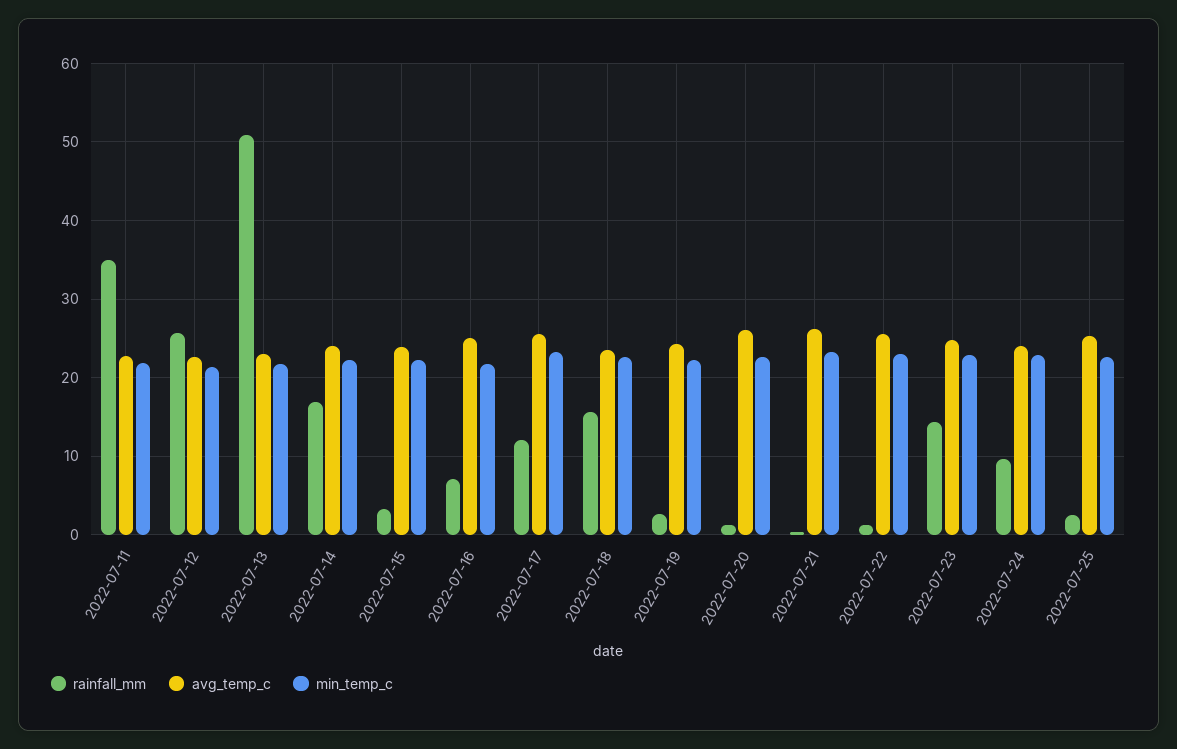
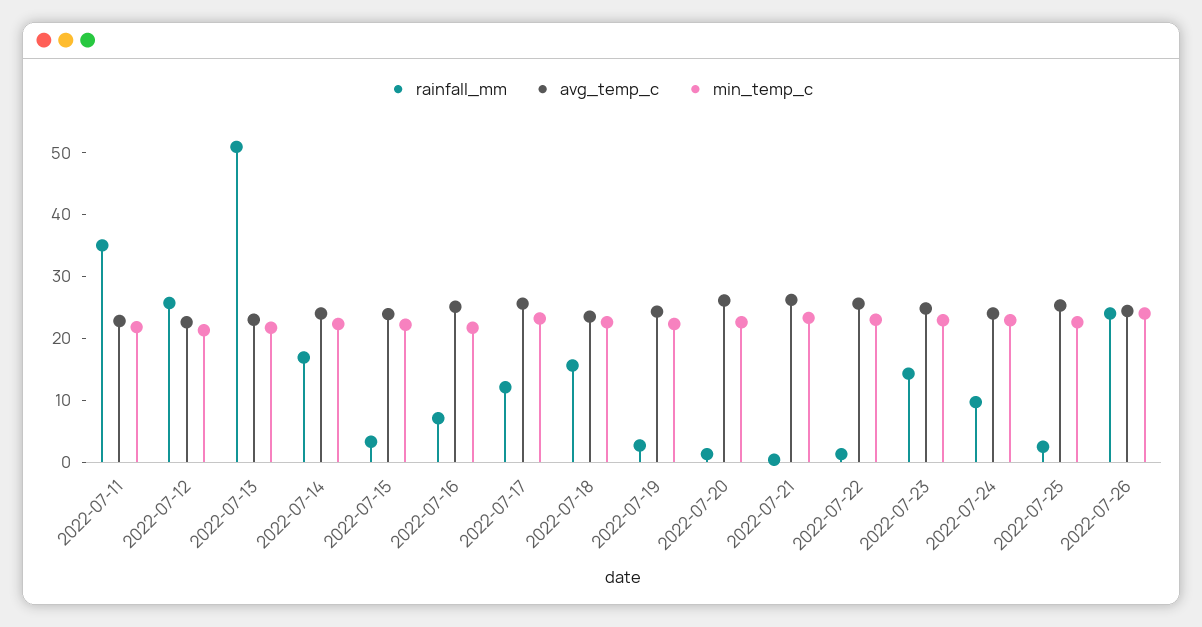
rainfall_mm, 2022-07-26: none -> 24
avg_temp_c, 2022-07-26: none -> 24
min_temp_c, 2022-07-26: none -> 24

